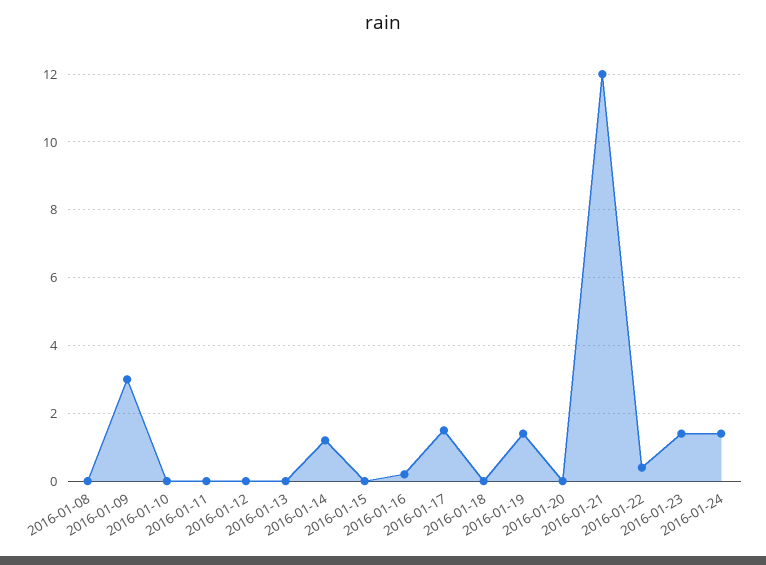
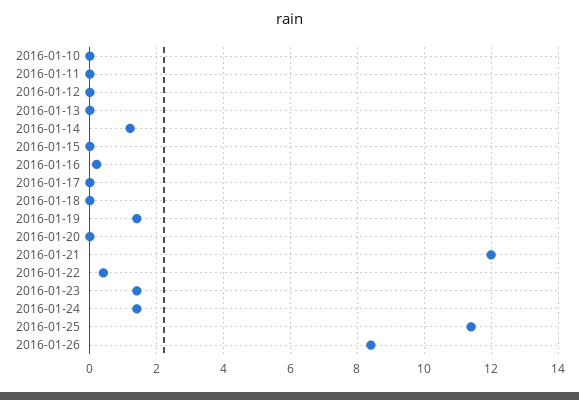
2016-01-08: 0 -> none
2016-01-09: 3 -> none
2016-01-17: 1.5 -> 0
2016-01-25: none -> 11.5
2016-01-26: none -> 8.5

